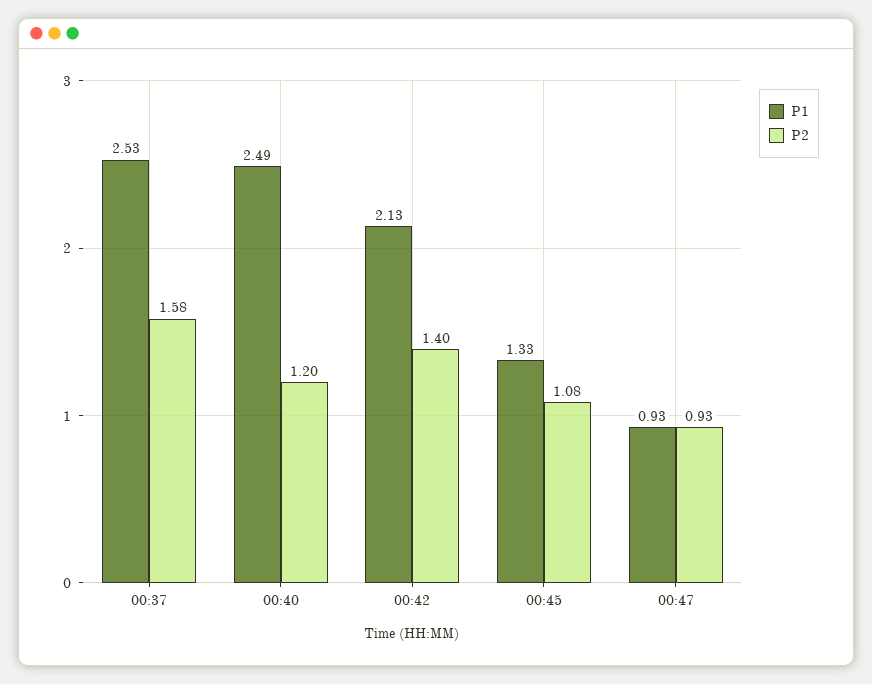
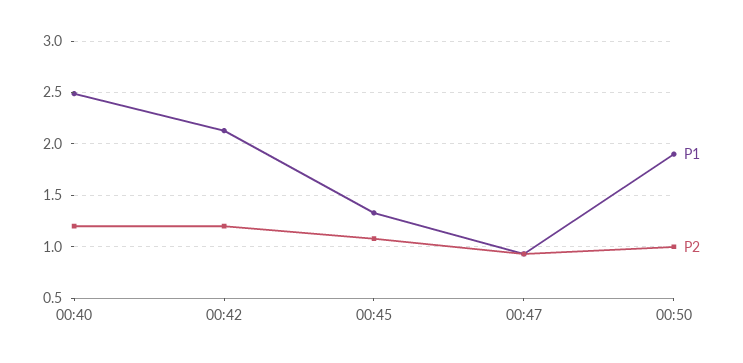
P1, 00:37: 2.53 -> none
P2, 00:37: 1.58 -> none
P2, 00:42: 1.4 -> 1.2
P1, 00:50: none -> 1.9
P2, 00:50: none -> 1

